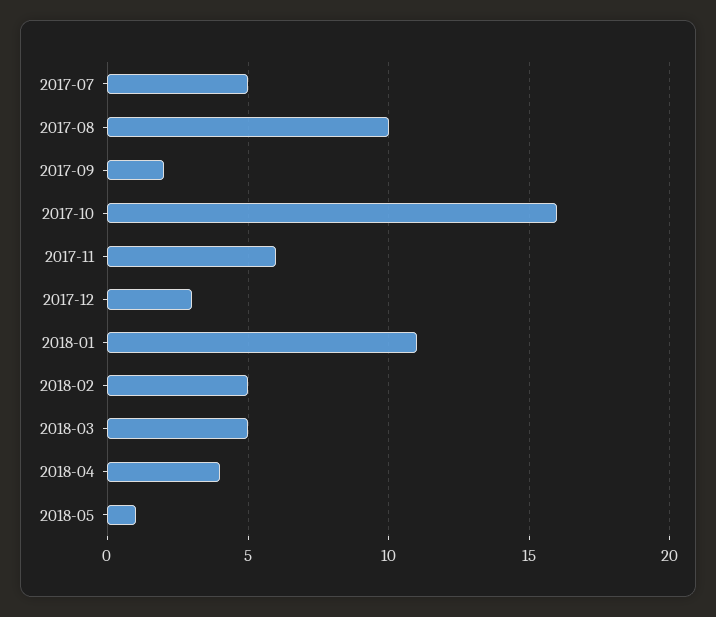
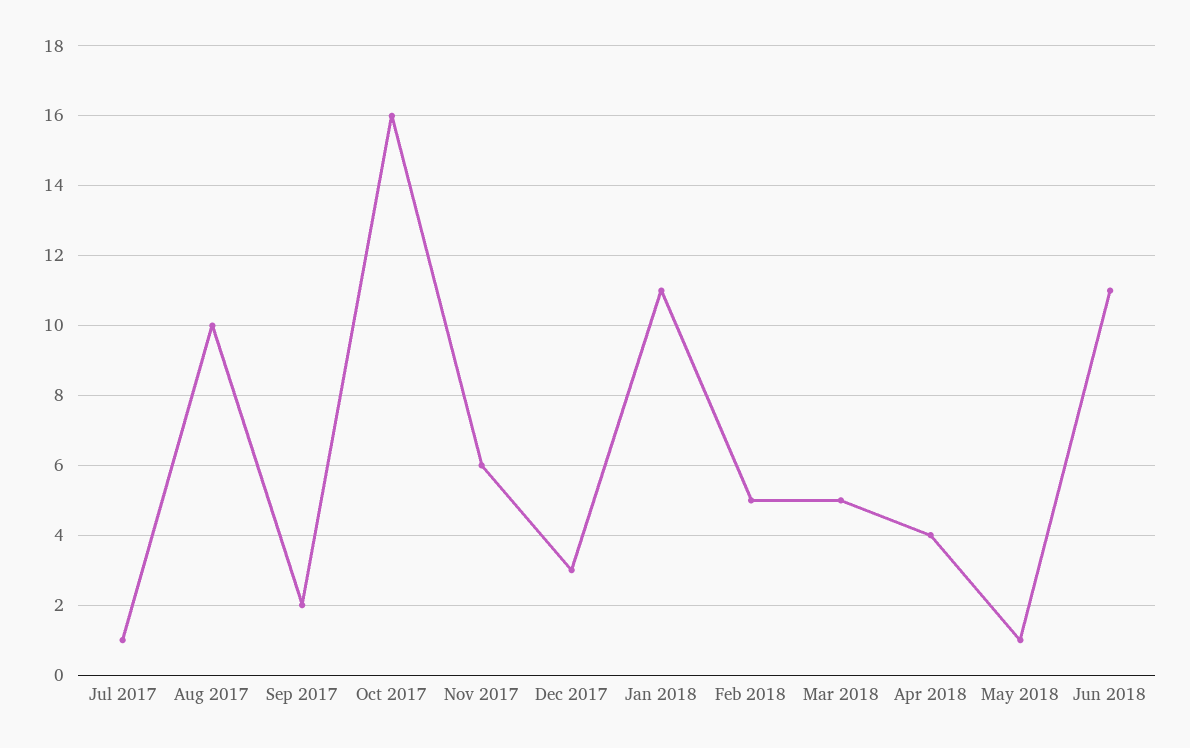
2017-07: 5 -> 1
Jun 2018: none -> 11

